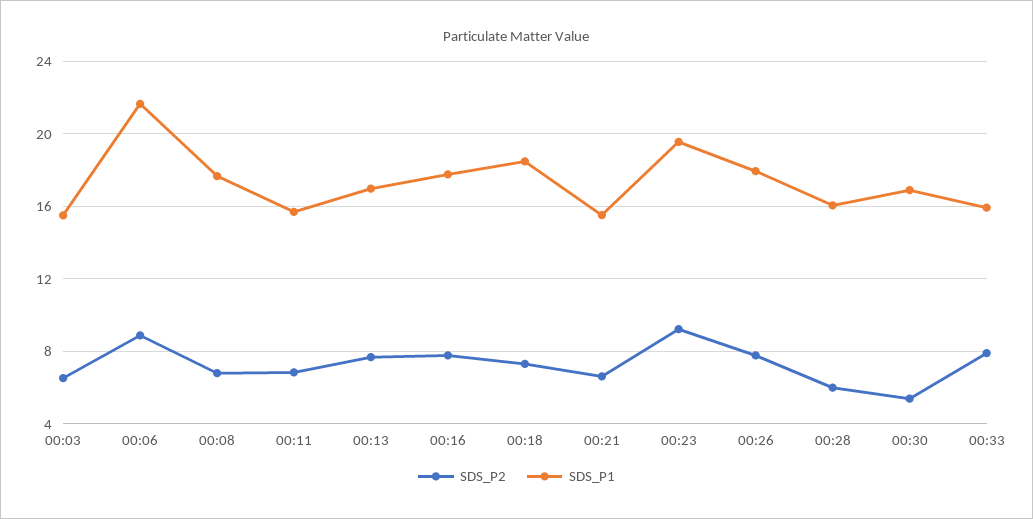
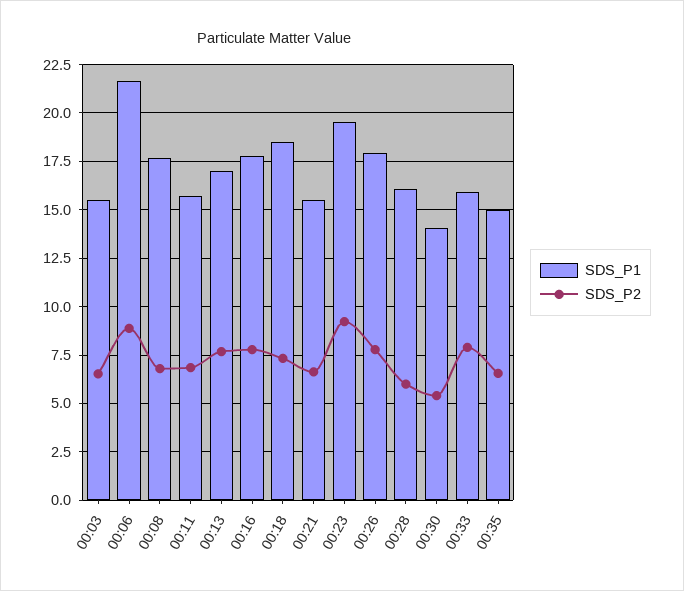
SDS_P1, 00:30: 17 -> 14
SDS_P1, 00:35: none -> 15
SDS_P2, 00:35: none -> 6.5

